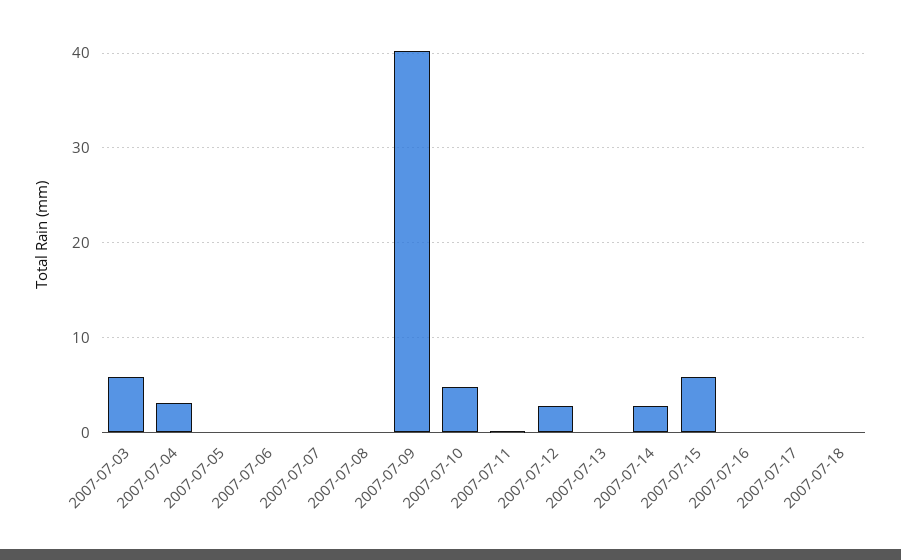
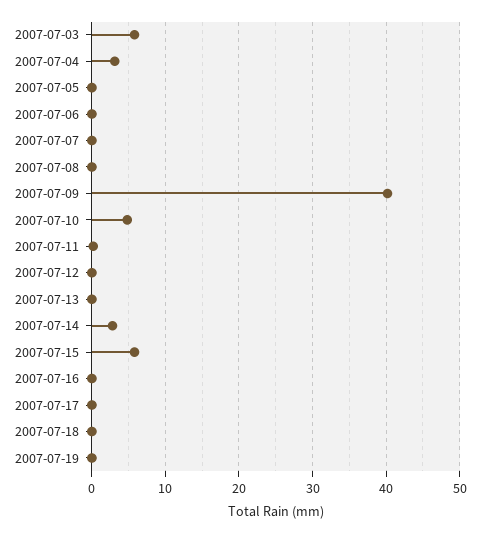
2007-07-12: 3 -> 0
2007-07-19: none -> 0

